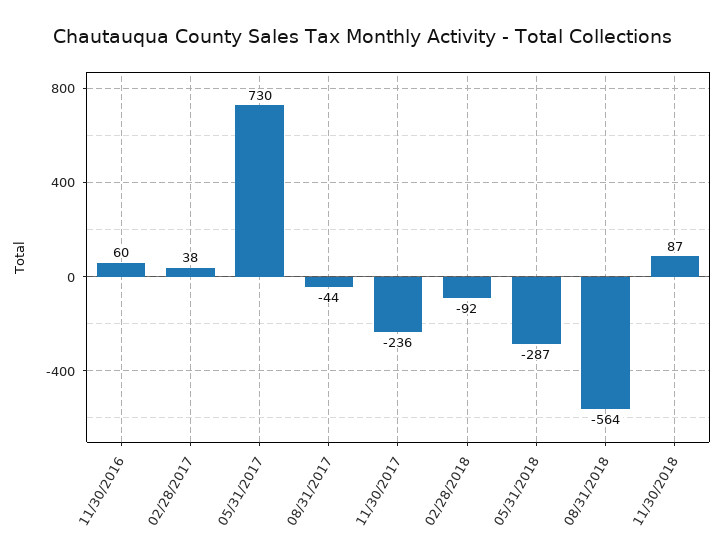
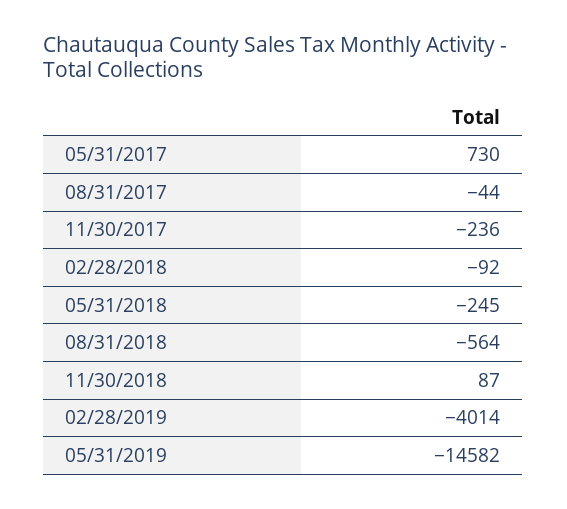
11/30/2016: 60 -> none
02/28/2017: 38 -> none
05/31/2018: -287 -> -245
02/28/2019: none -> -4014
05/31/2019: none -> -14582

